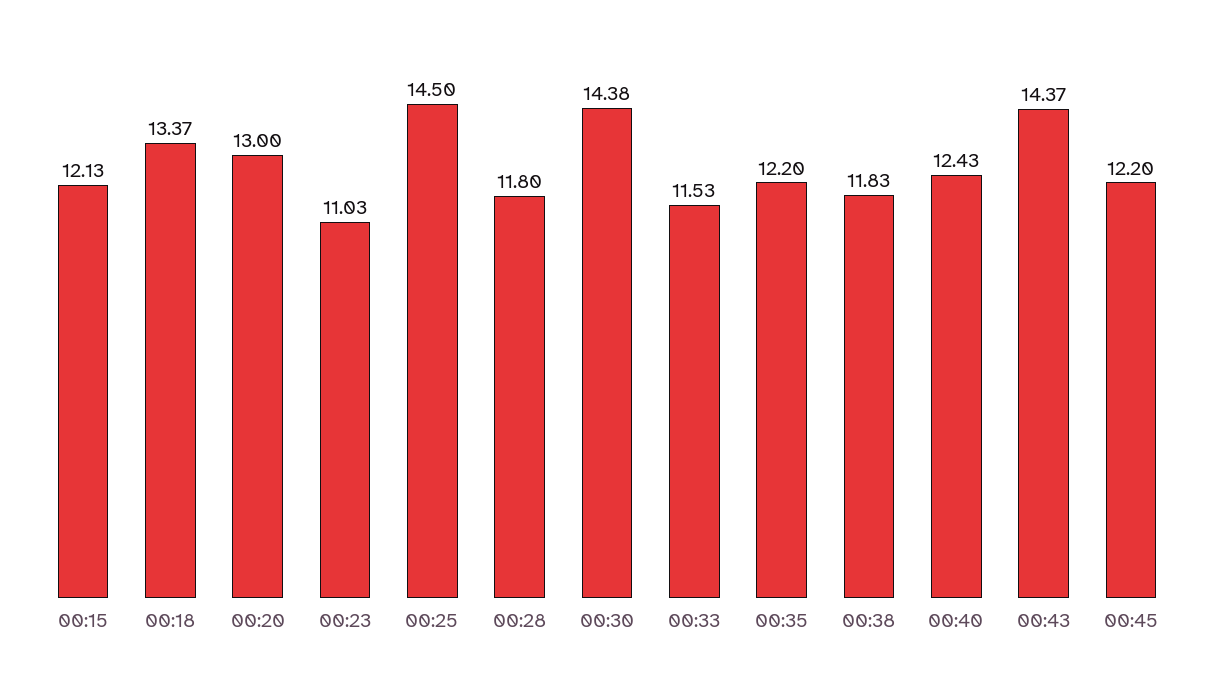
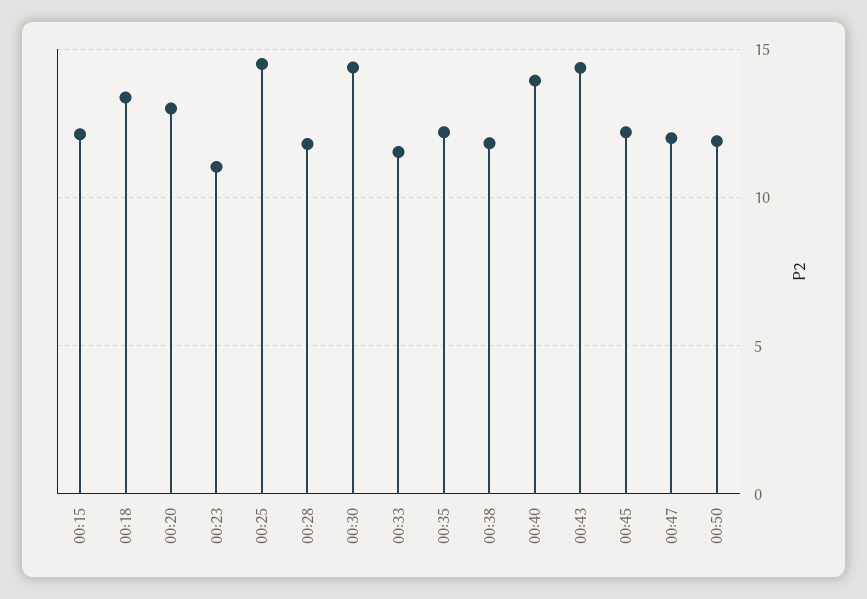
00:40: 12.43 -> 14
00:47: none -> 12
00:50: none -> 12

